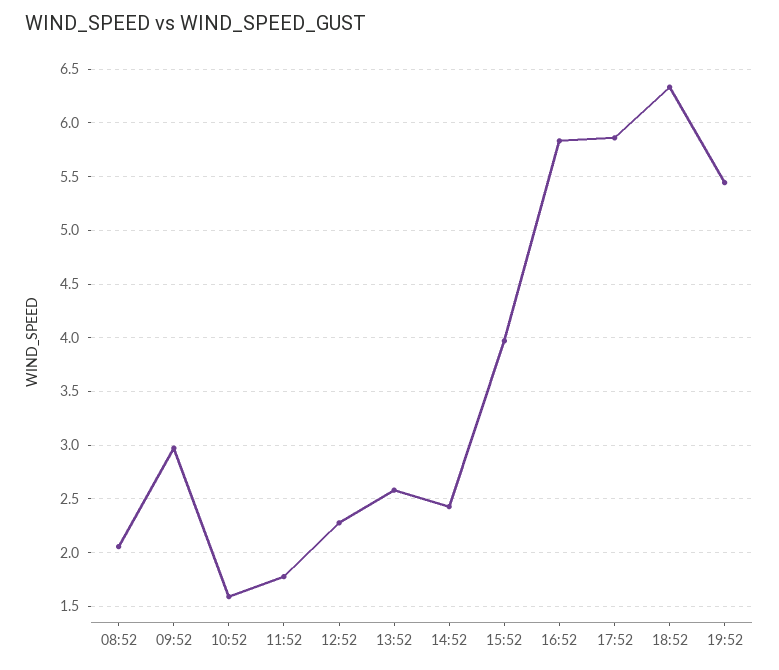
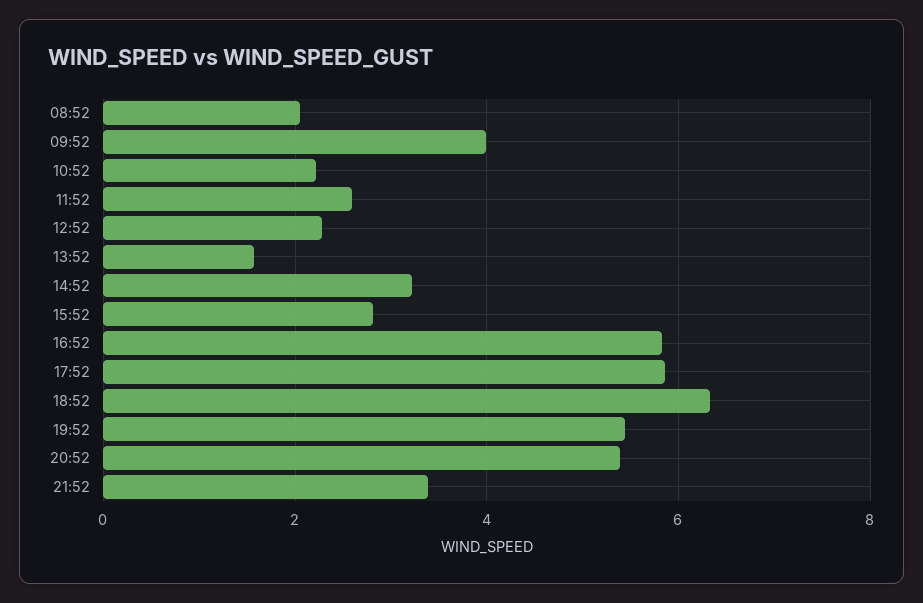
09:52: 3 -> 4
10:52: 1.6 -> 2.2
11:52: 1.8 -> 2.6
13:52: 2.6 -> 1.6
14:52: 2.4 -> 3.2
15:52: 4 -> 2.8
20:52: none -> 5.4
21:52: none -> 3.4

